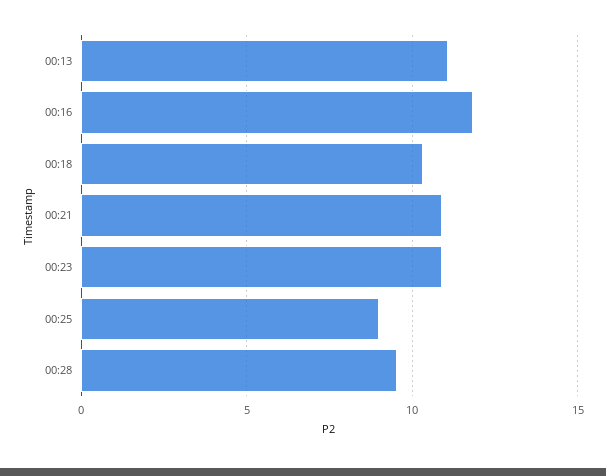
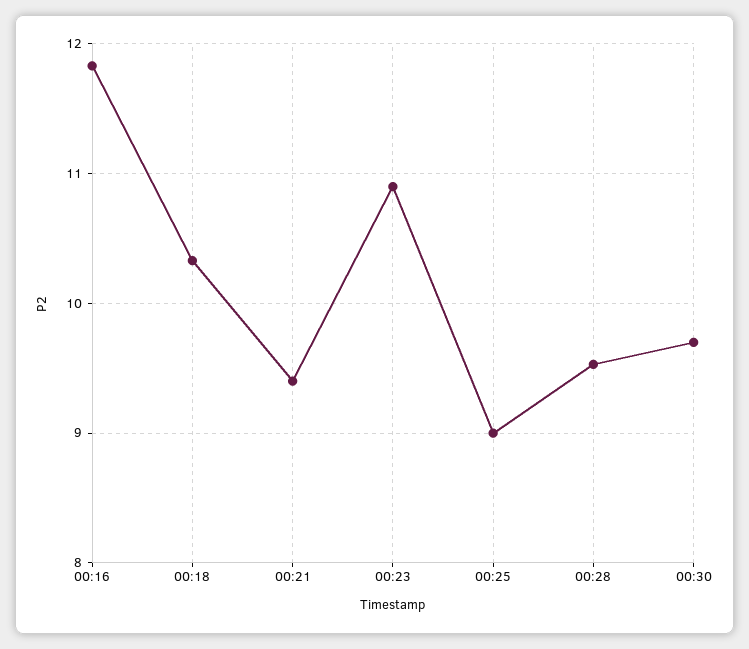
00:13: 11 -> none
00:21: 11 -> 9.4
00:30: none -> 9.7

